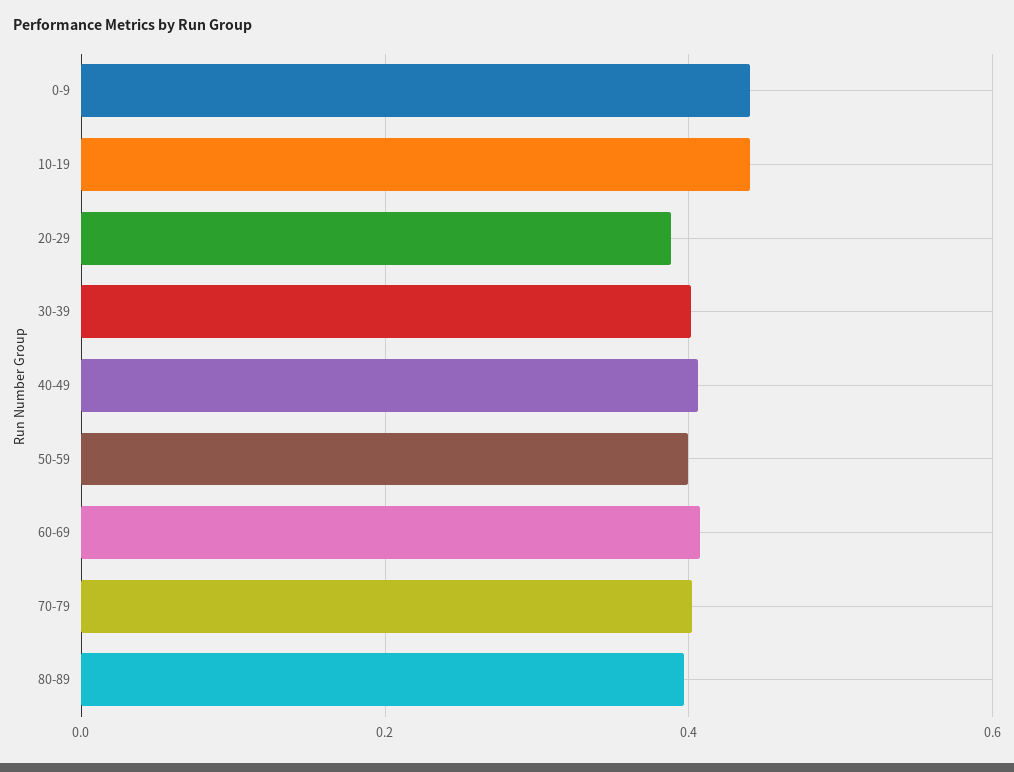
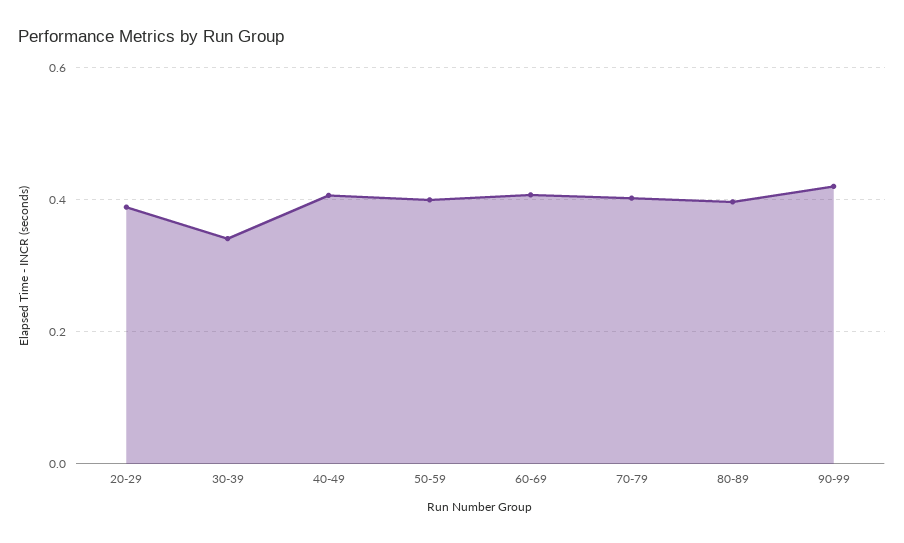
0-9: 0.44 -> none
10-19: 0.44 -> none
30-39: 0.4 -> 0.34
90-99: none -> 0.42

